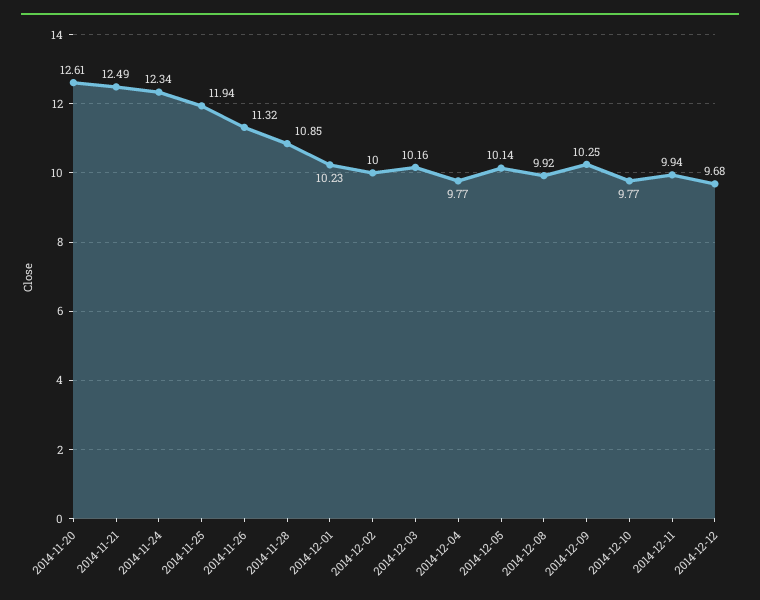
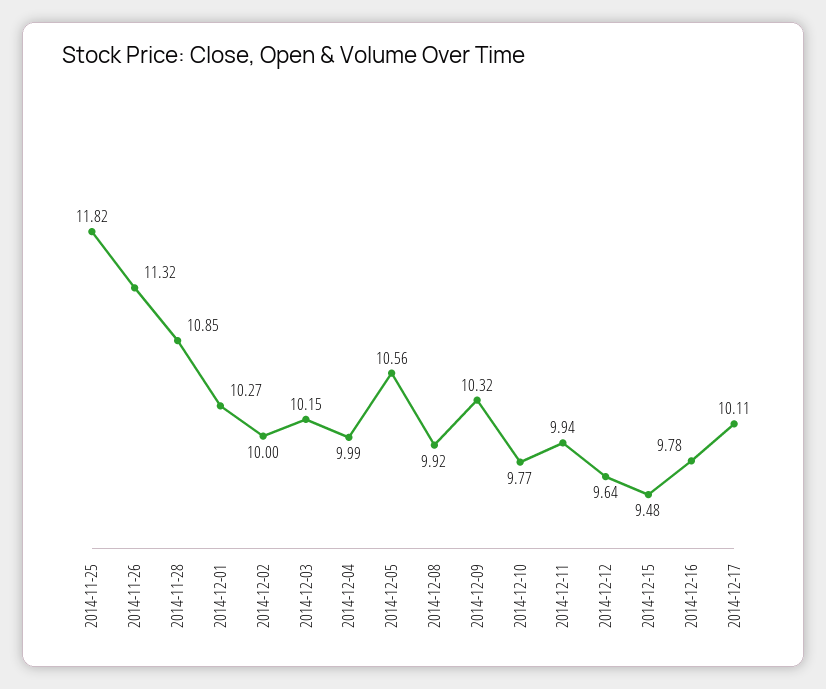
2014-11-20: 12.61 -> none
2014-11-21: 12.49 -> none
2014-11-24: 12.34 -> none
2014-11-25: 11.94 -> 11.82
2014-12-01: 10.23 -> 10.27
2014-12-03: 10.16 -> 10.15
2014-12-04: 9.77 -> 9.99
2014-12-05: 10.14 -> 10.56
2014-12-09: 10.25 -> 10.32
2014-12-12: 9.68 -> 9.64
2014-12-15: none -> 9.48
2014-12-16: none -> 9.78
2014-12-17: none -> 10.11

